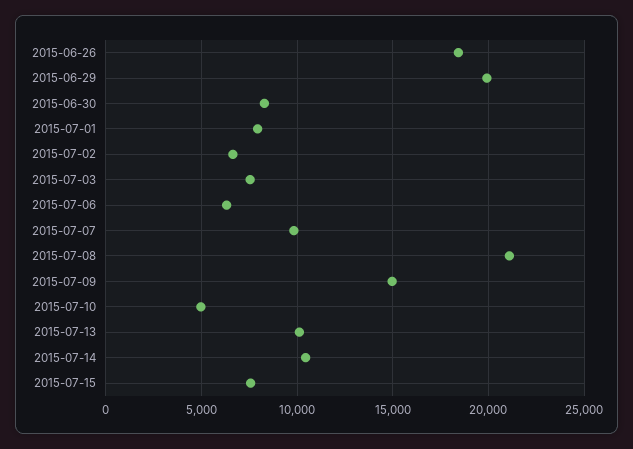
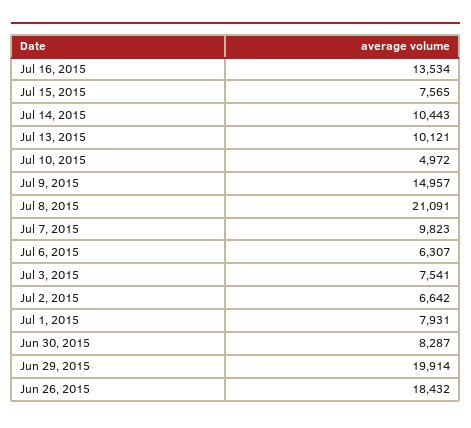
Jul 16, 2015: none -> 13534

